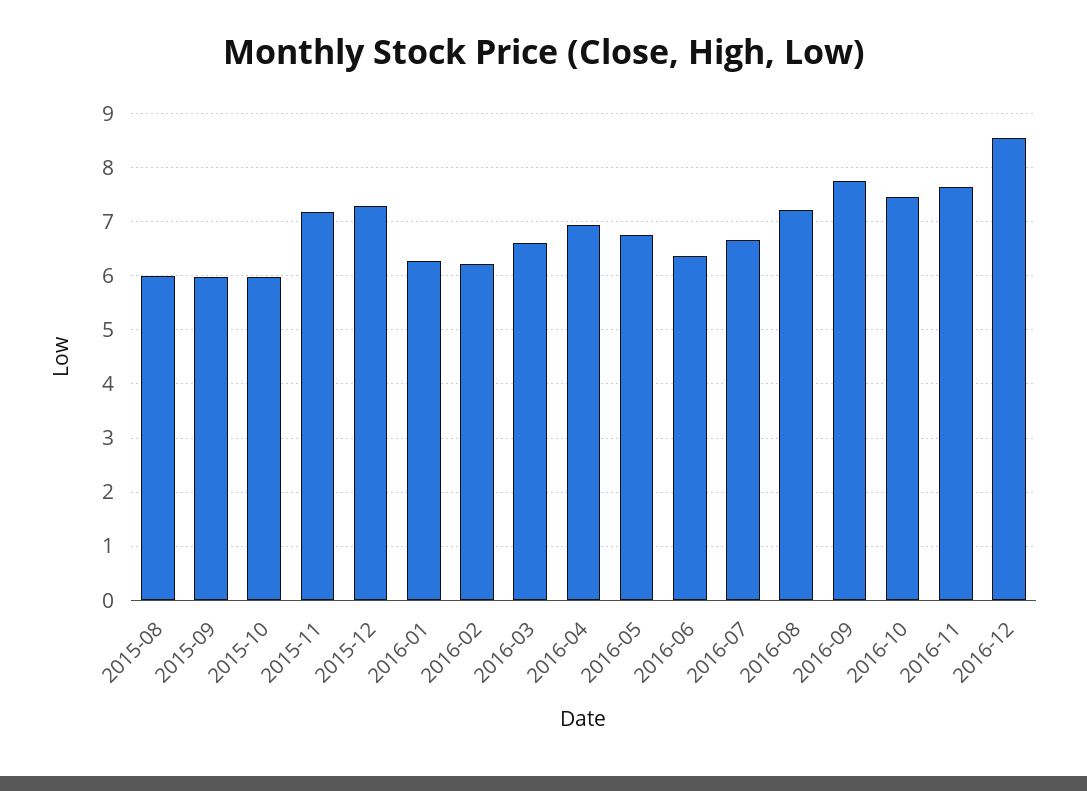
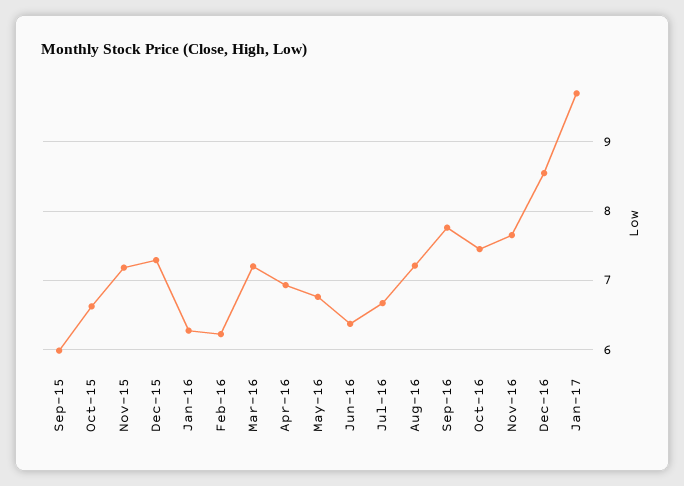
2015-08: 6 -> none
2015-10: 6 -> 6.6
2016-03: 6.6 -> 7.2
Jan-17: none -> 9.7

